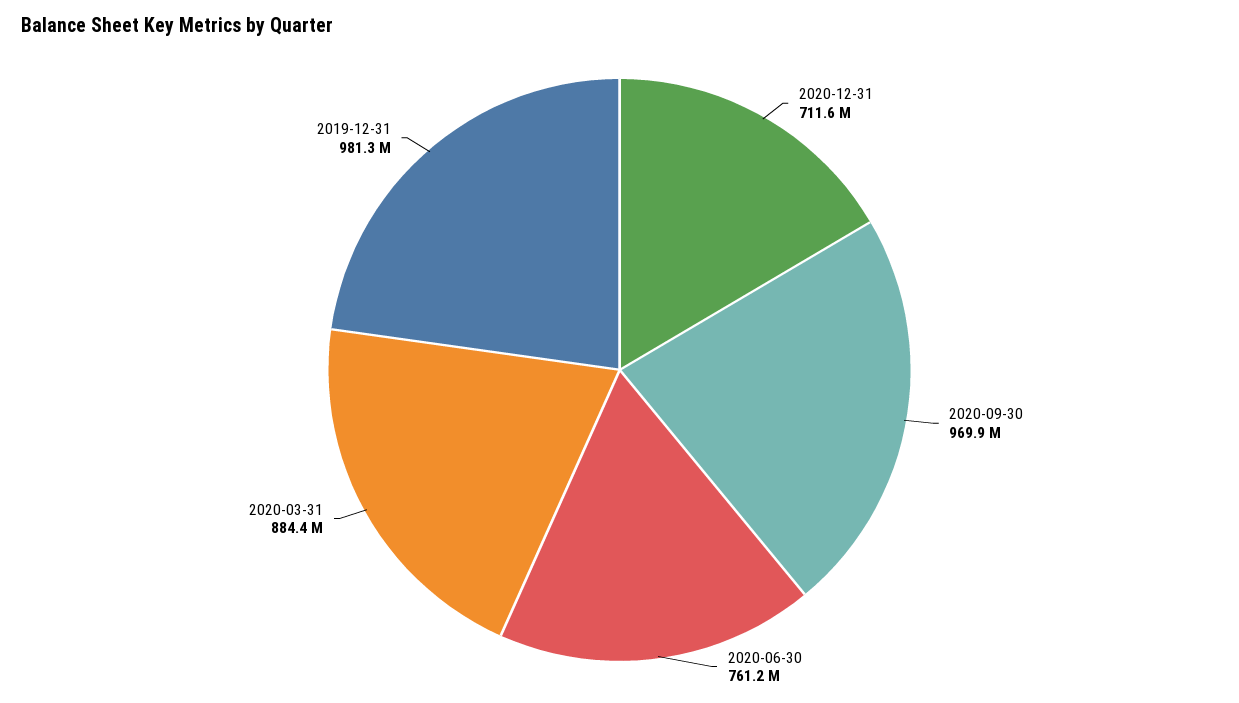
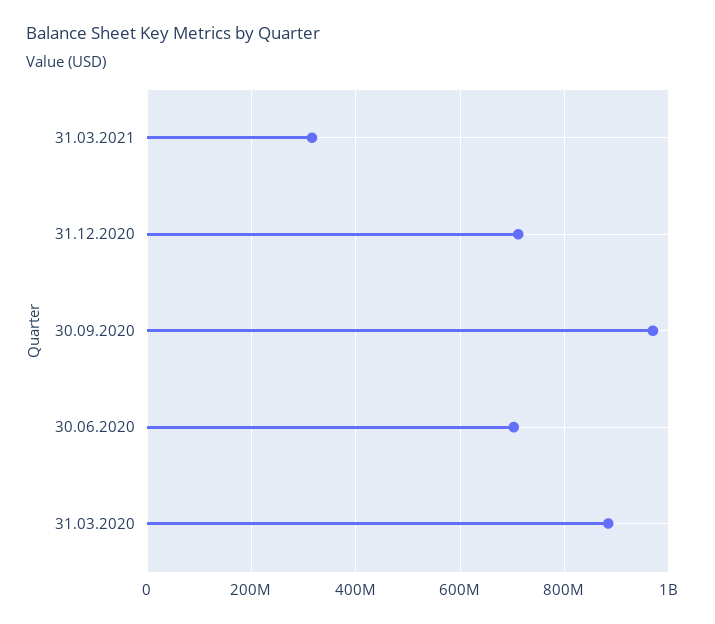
2020-06-30: 761200000 -> 700000000
2019-12-31: 981300000 -> none
31.03.2021: none -> 320000000

